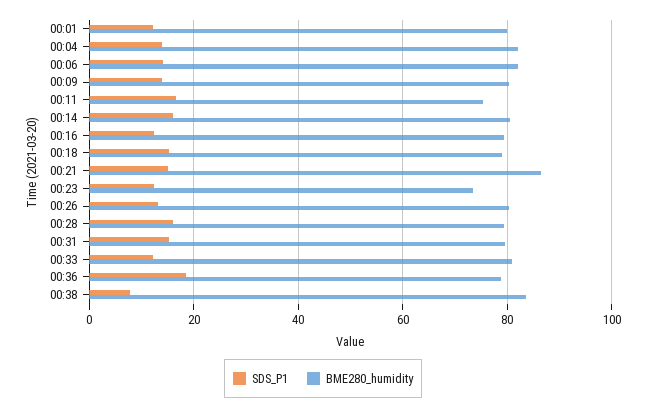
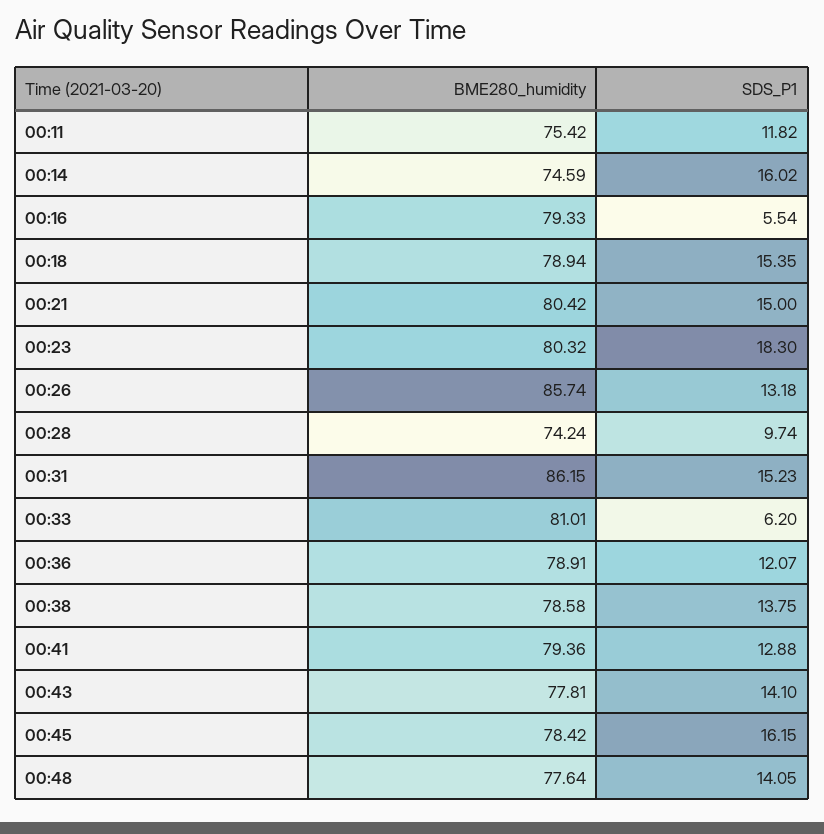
SDS_P1, 00:01: 12 -> none
BME280_humidity, 00:01: 80 -> none
SDS_P1, 00:04: 14 -> none
BME280_humidity, 00:04: 82 -> none
SDS_P1, 00:06: 14 -> none
BME280_humidity, 00:06: 82 -> none
SDS_P1, 00:09: 14 -> none
BME280_humidity, 00:09: 80 -> none
SDS_P1, 00:11: 16 -> 11.82
BME280_humidity, 00:14: 80 -> 74.59
SDS_P1, 00:16: 12 -> 5.54
BME280_humidity, 00:21: 86 -> 80.42
SDS_P1, 00:23: 12 -> 18.3
BME280_humidity, 00:23: 74 -> 80.32
BME280_humidity, 00:26: 80 -> 85.74
SDS_P1, 00:28: 16 -> 9.74
BME280_humidity, 00:28: 80 -> 74.24
BME280_humidity, 00:31: 80 -> 86.15
SDS_P1, 00:33: 12 -> 6.2
SDS_P1, 00:36: 18 -> 12.07
SDS_P1, 00:38: 8 -> 13.75
BME280_humidity, 00:38: 84 -> 78.58
BME280_humidity, 00:41: none -> 79.36
SDS_P1, 00:41: none -> 12.88
BME280_humidity, 00:43: none -> 77.81
SDS_P1, 00:43: none -> 14.1
BME280_humidity, 00:45: none -> 78.42
SDS_P1, 00:45: none -> 16.15
BME280_humidity, 00:48: none -> 77.64
SDS_P1, 00:48: none -> 14.05

